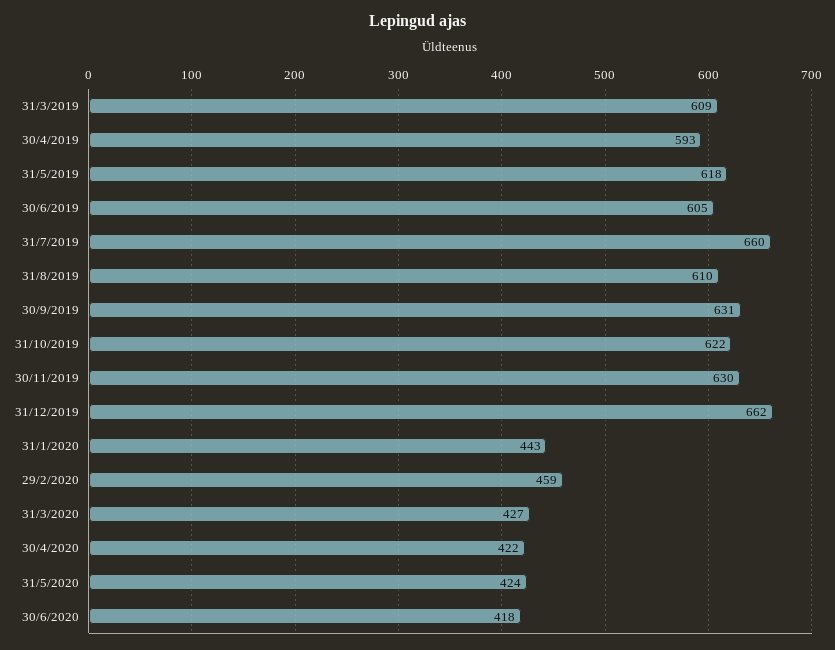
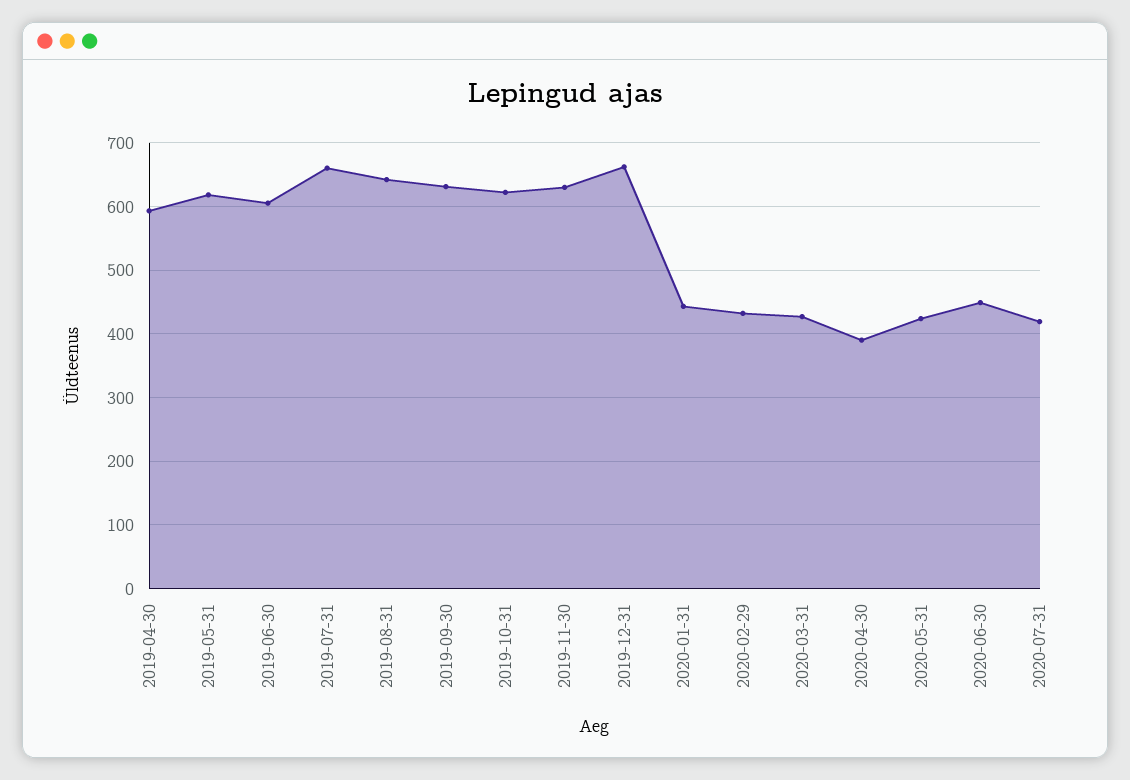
31/3/2019: 609 -> none
31/8/2019: 610 -> 640
29/2/2020: 459 -> 430
30/4/2020: 422 -> 390
30/6/2020: 418 -> 450
2020-07-31: none -> 420

